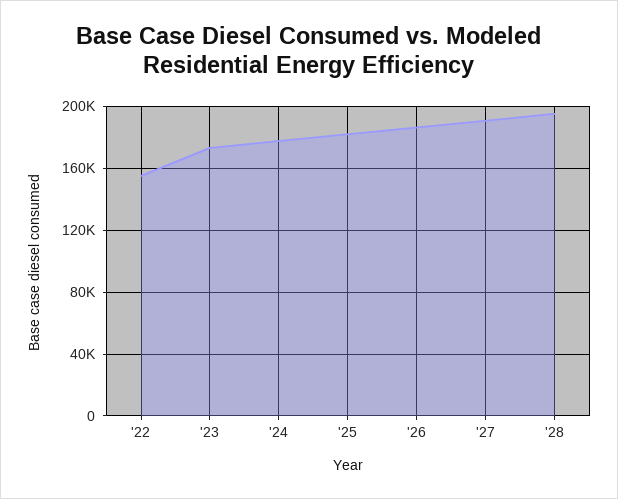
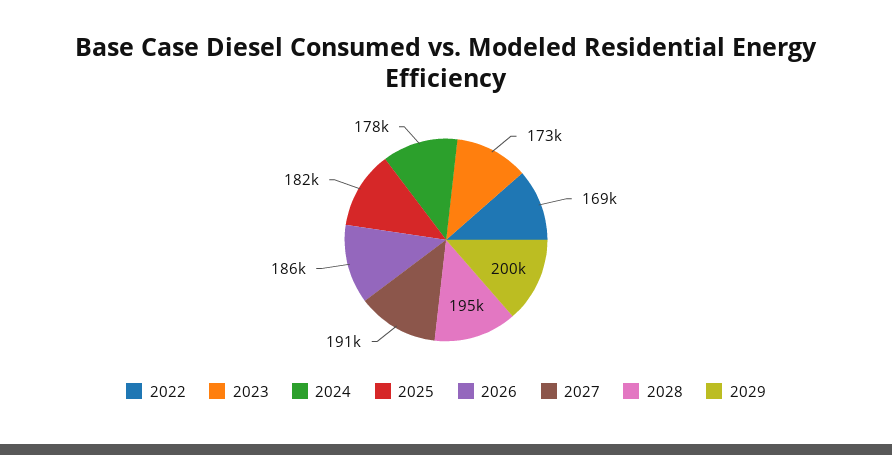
'22: 155000 -> 169000
2029: none -> 200000

